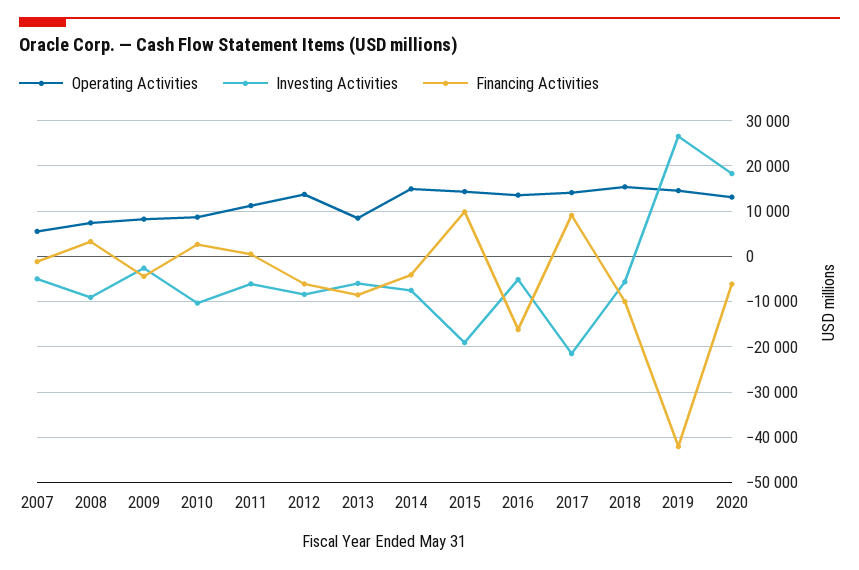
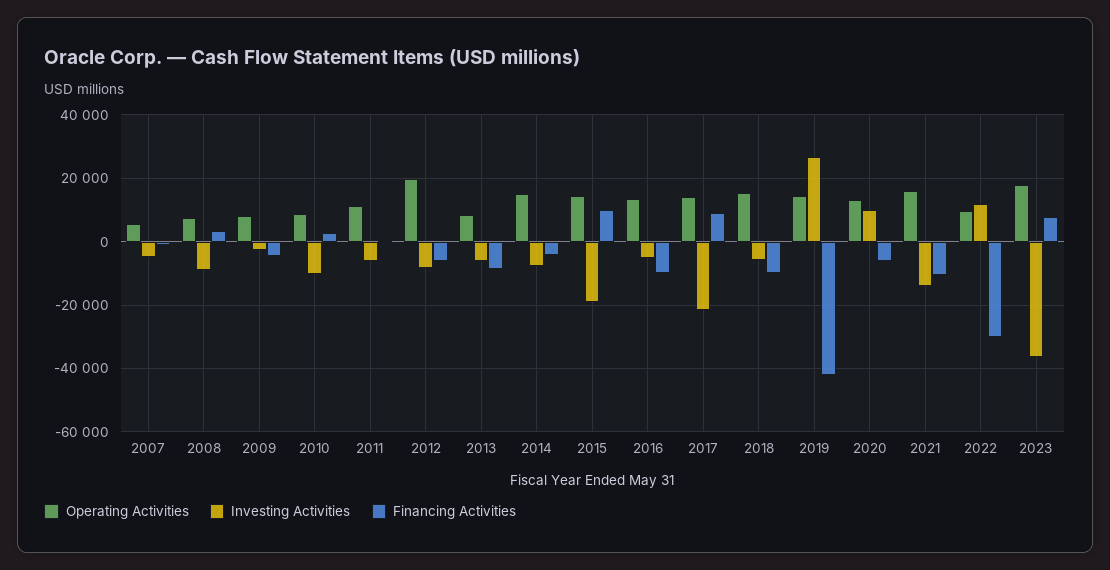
Operating Activities, 2012: 14000 -> 20000
Financing Activities, 2016: -16000 -> -10000
Investing Activities, 2020: 18000 -> 10000
Operating Activities, 2021: none -> 16000
Investing Activities, 2021: none -> -14000
Financing Activities, 2021: none -> -10000
Operating Activities, 2022: none -> 10000
Investing Activities, 2022: none -> 12000
Financing Activities, 2022: none -> -30000
Operating Activities, 2023: none -> 18000
Investing Activities, 2023: none -> -36000
Financing Activities, 2023: none -> 8000

